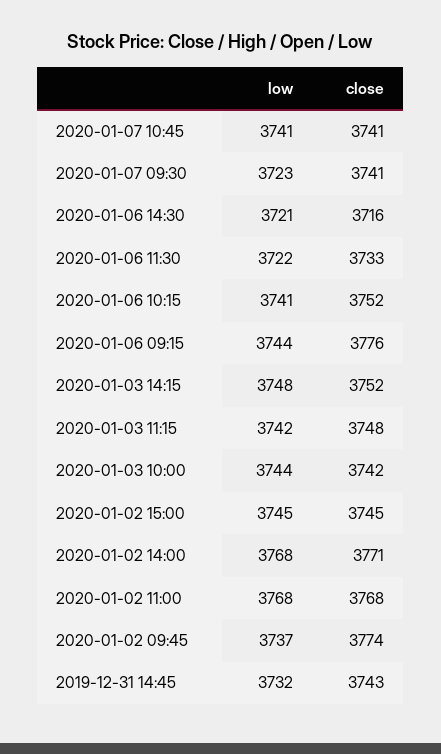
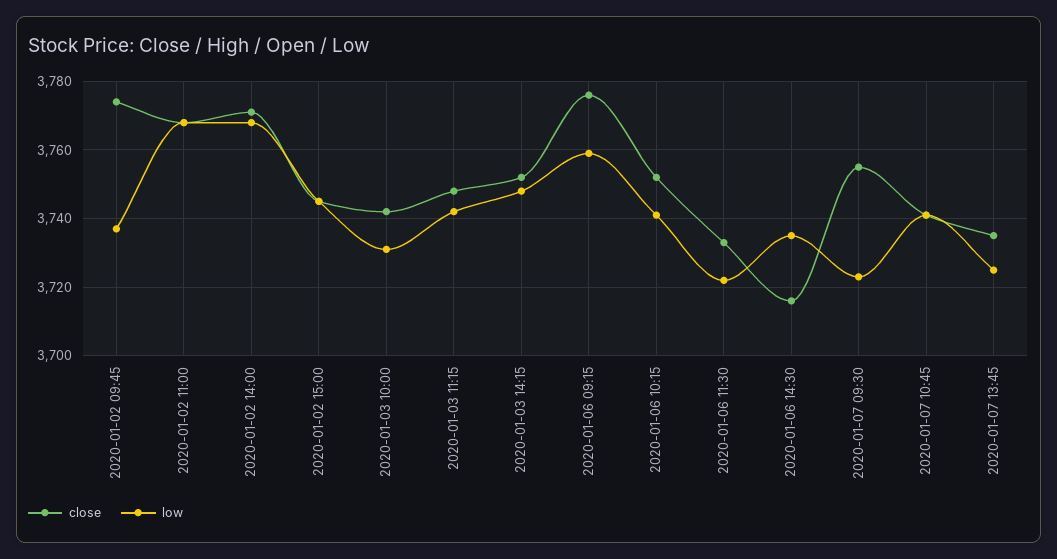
close, 2020-01-07 09:30: 3741 -> 3755
low, 2020-01-06 14:30: 3721 -> 3735
low, 2020-01-06 09:15: 3744 -> 3760
low, 2020-01-03 10:00: 3744 -> 3730
low, 2019-12-31 14:45: 3732 -> none
close, 2019-12-31 14:45: 3743 -> none
close, 2020-01-07 13:45: none -> 3735
low, 2020-01-07 13:45: none -> 3725

